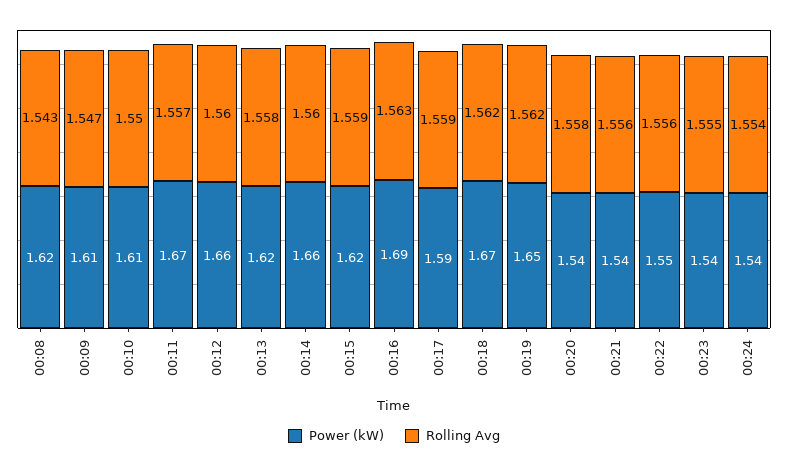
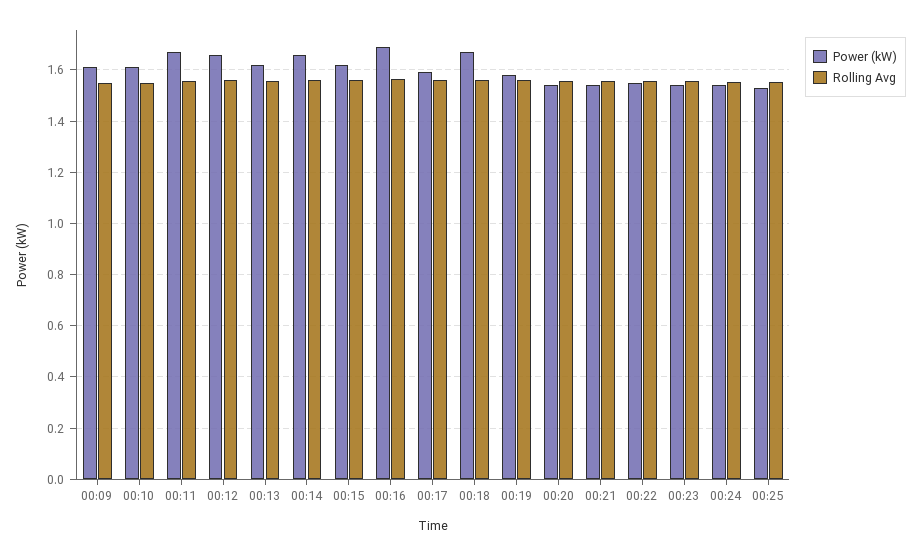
Power (kW), 00:08: 1.62 -> none
Rolling Avg, 00:08: 1.543 -> none
Power (kW), 00:19: 1.65 -> 1.575
Power (kW), 00:25: none -> 1.525
Rolling Avg, 00:25: none -> 1.55

